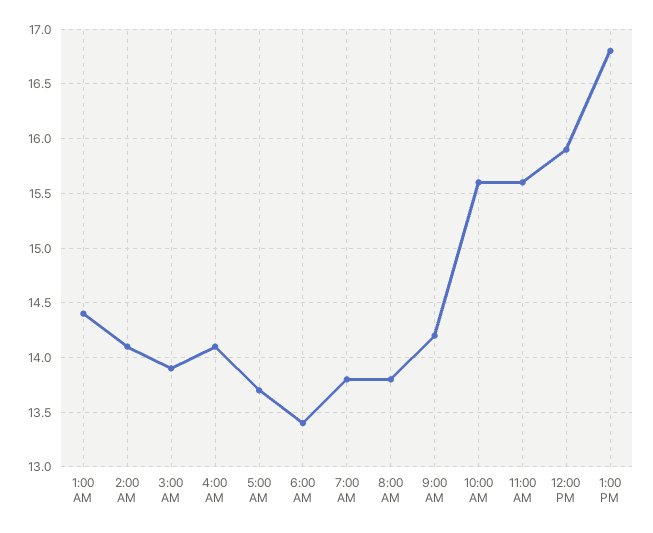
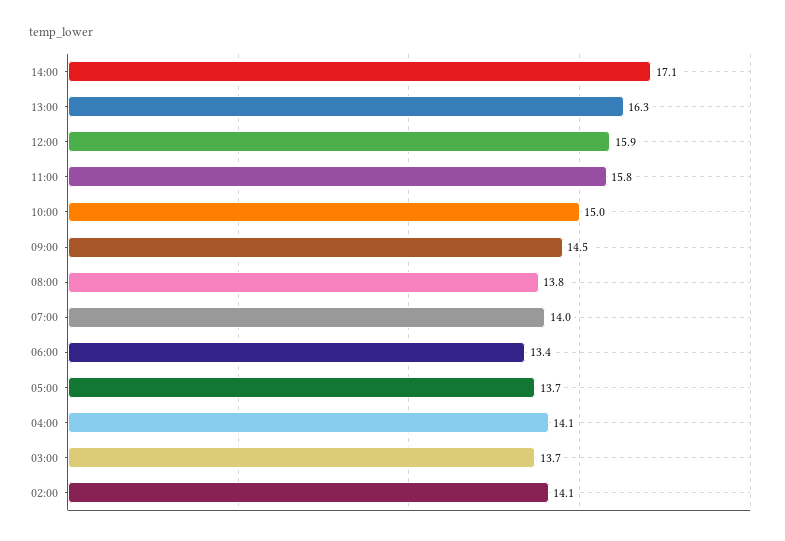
1:00 AM: 14.4 -> none
3:00 AM: 13.9 -> 13.7
7:00 AM: 13.8 -> 14
9:00 AM: 14.2 -> 14.5
10:00 AM: 15.6 -> 15
11:00 AM: 15.6 -> 15.8
1:00 PM: 16.8 -> 16.3
14:00: none -> 17.1

